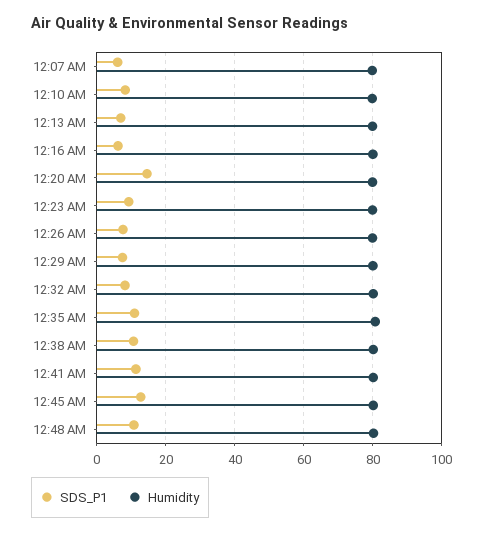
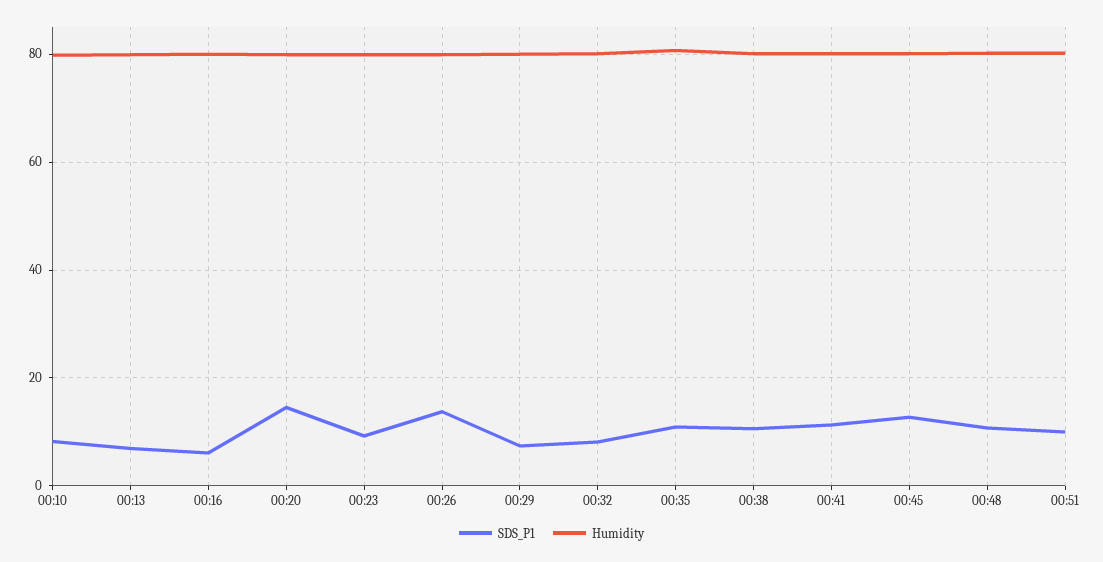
SDS_P1, 12:07 AM: 6 -> none
Humidity, 12:07 AM: 80 -> none
SDS_P1, 12:26 AM: 8 -> 14
SDS_P1, 00:51: none -> 10
Humidity, 00:51: none -> 80

